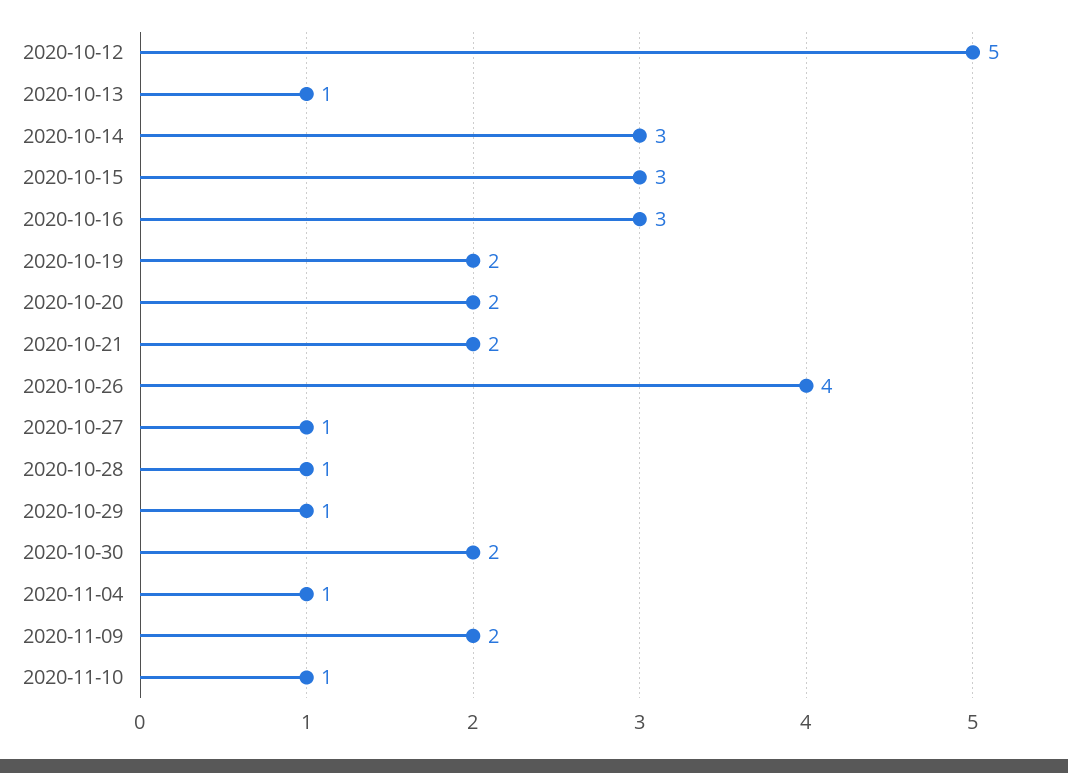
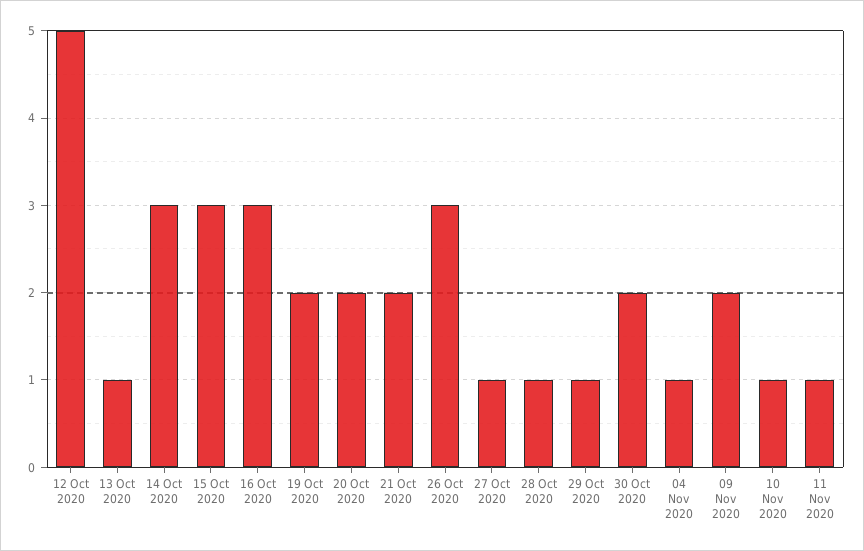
2020-10-26: 4 -> 3
11 Nov 2020: none -> 1

